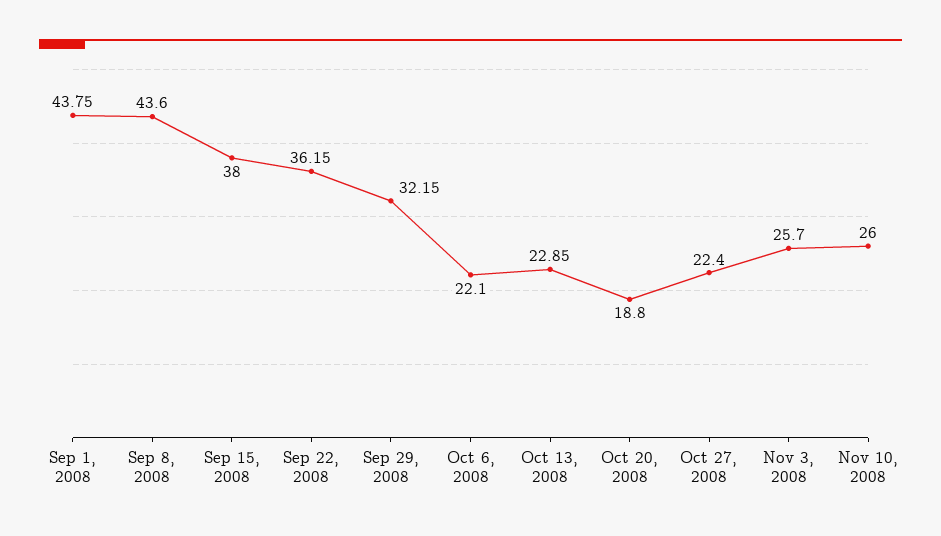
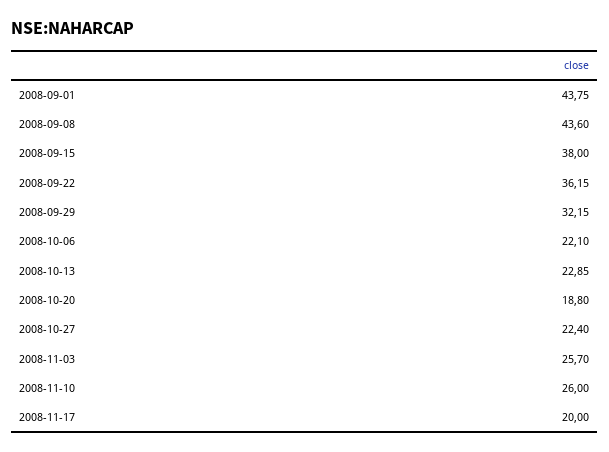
2008-11-17: none -> 20

